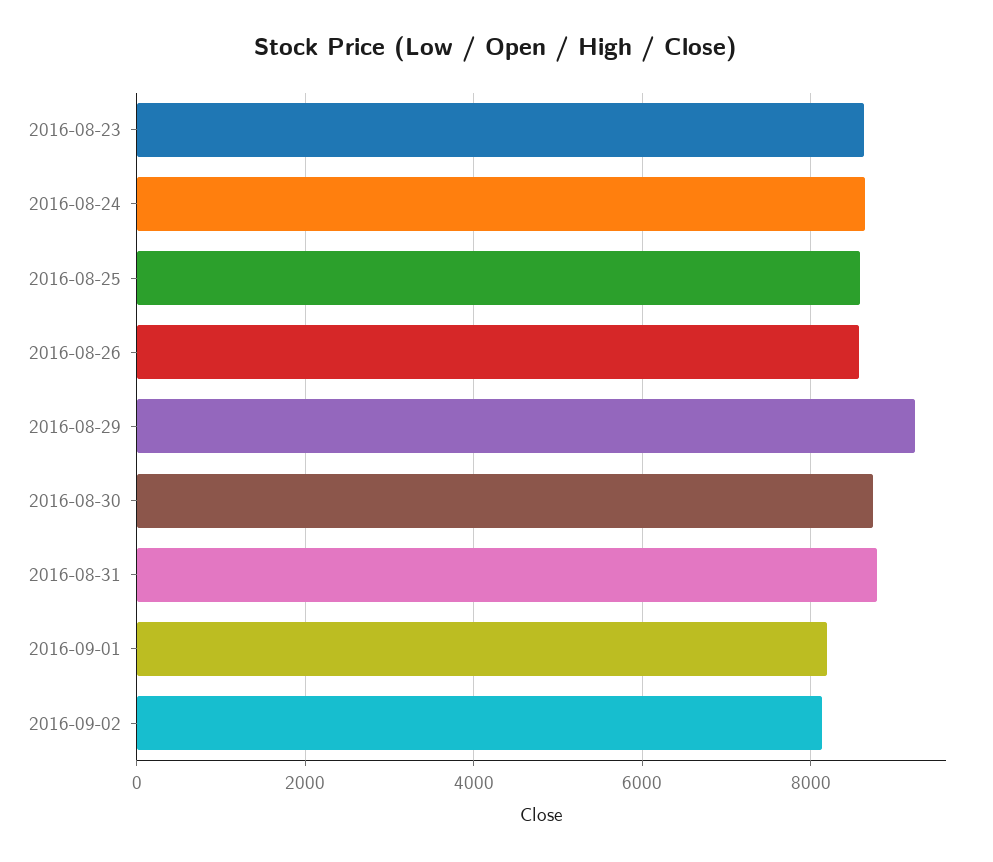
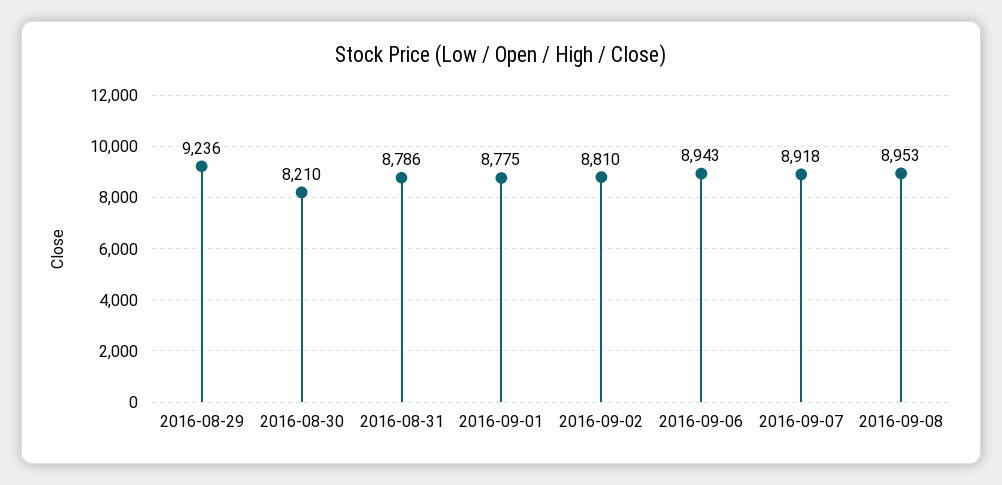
2016-08-23: 8600 -> none
2016-08-24: 8600 -> none
2016-08-25: 8600 -> none
2016-08-26: 8600 -> none
2016-08-30: 8800 -> 8210
2016-09-01: 8200 -> 8775
2016-09-02: 8200 -> 8810
2016-09-06: none -> 8943
2016-09-07: none -> 8918
2016-09-08: none -> 8953

